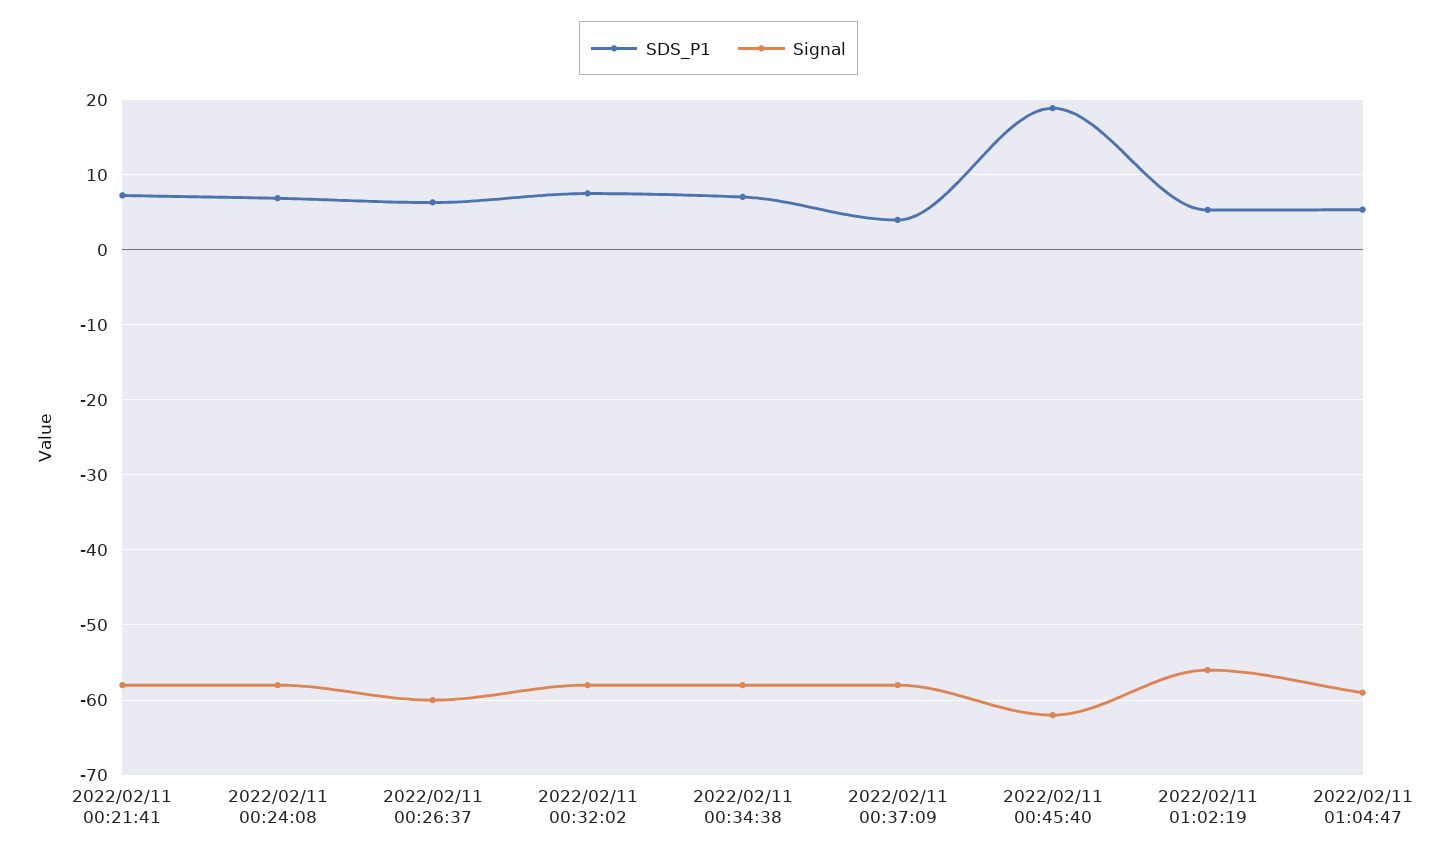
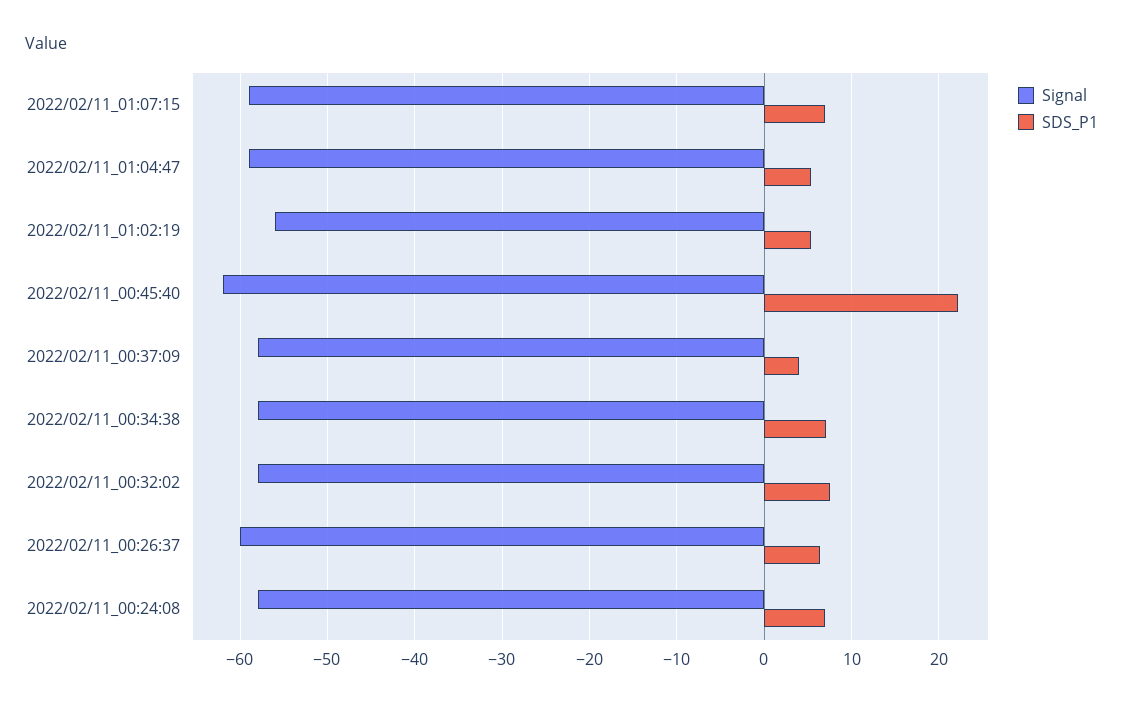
SDS_P1, 2022/02/11 00:21:41: 7 -> none
Signal, 2022/02/11 00:21:41: -58 -> none
SDS_P1, 2022/02/11 00:45:40: 19 -> 22
Signal, 2022/02/11_01:07:15: none -> -59
SDS_P1, 2022/02/11_01:07:15: none -> 7

